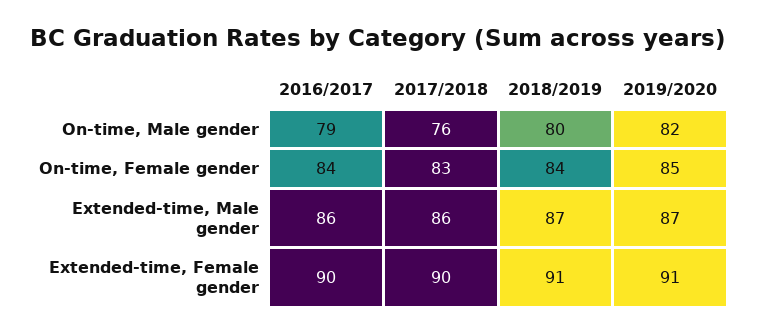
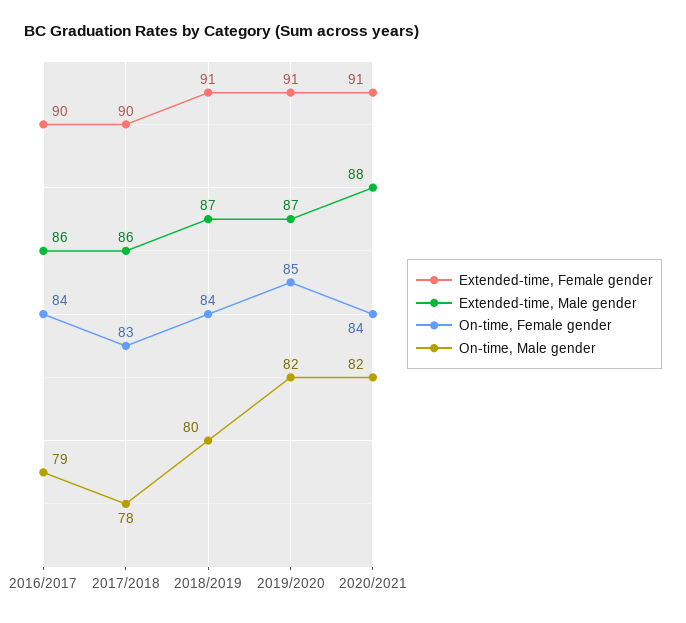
On-time, Male gender, 2017/2018: 76 -> 78
Extended-time, Female gender, 2020/2021: none -> 91
Extended-time, Male gender, 2020/2021: none -> 88
On-time, Female gender, 2020/2021: none -> 84
On-time, Male gender, 2020/2021: none -> 82

